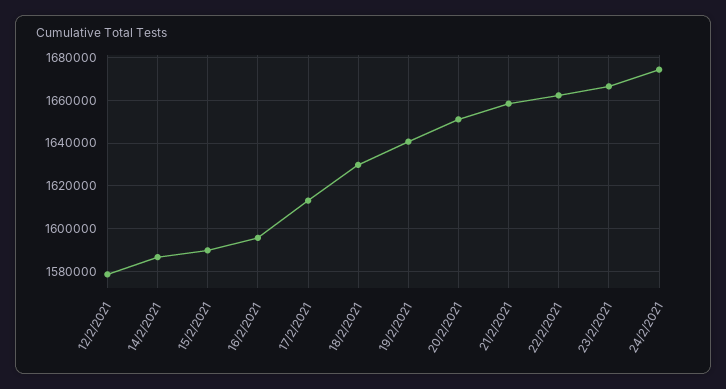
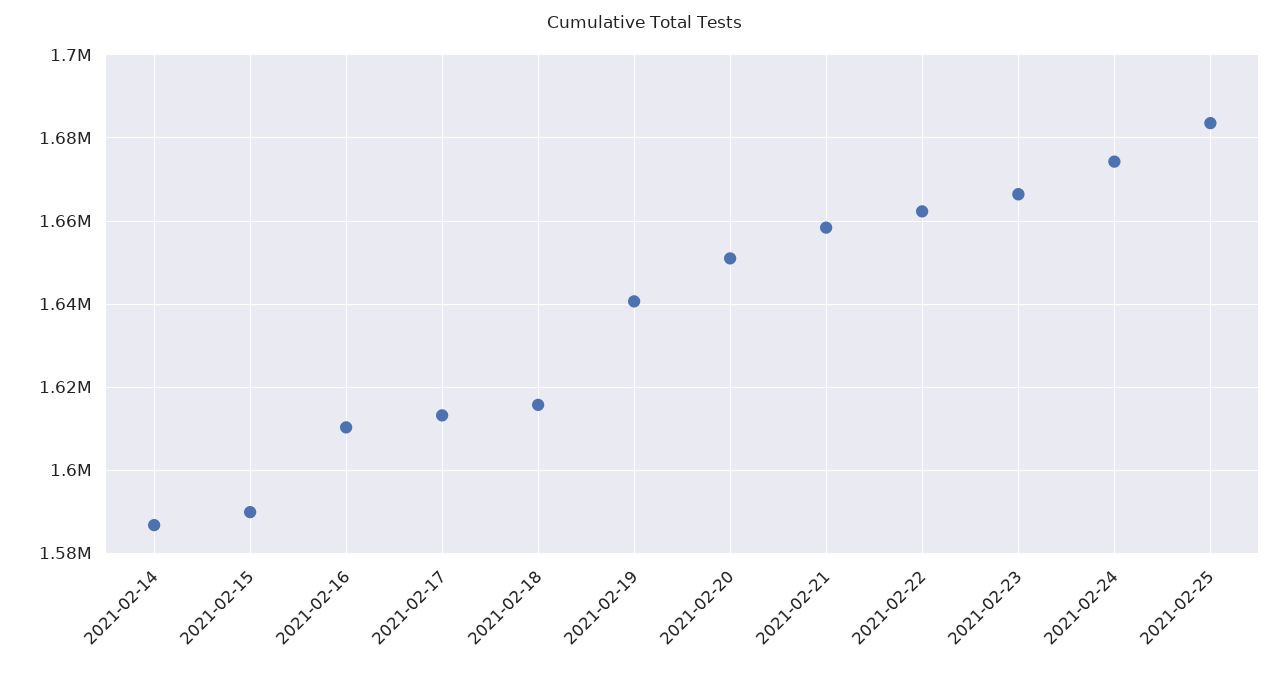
12/2/2021: 1580000 -> none
16/2/2021: 1595000 -> 1610000
18/2/2021: 1630000 -> 1616000
2021-02-25: none -> 1684000

